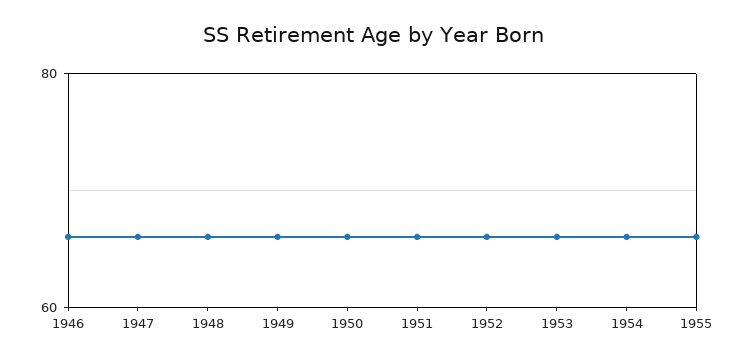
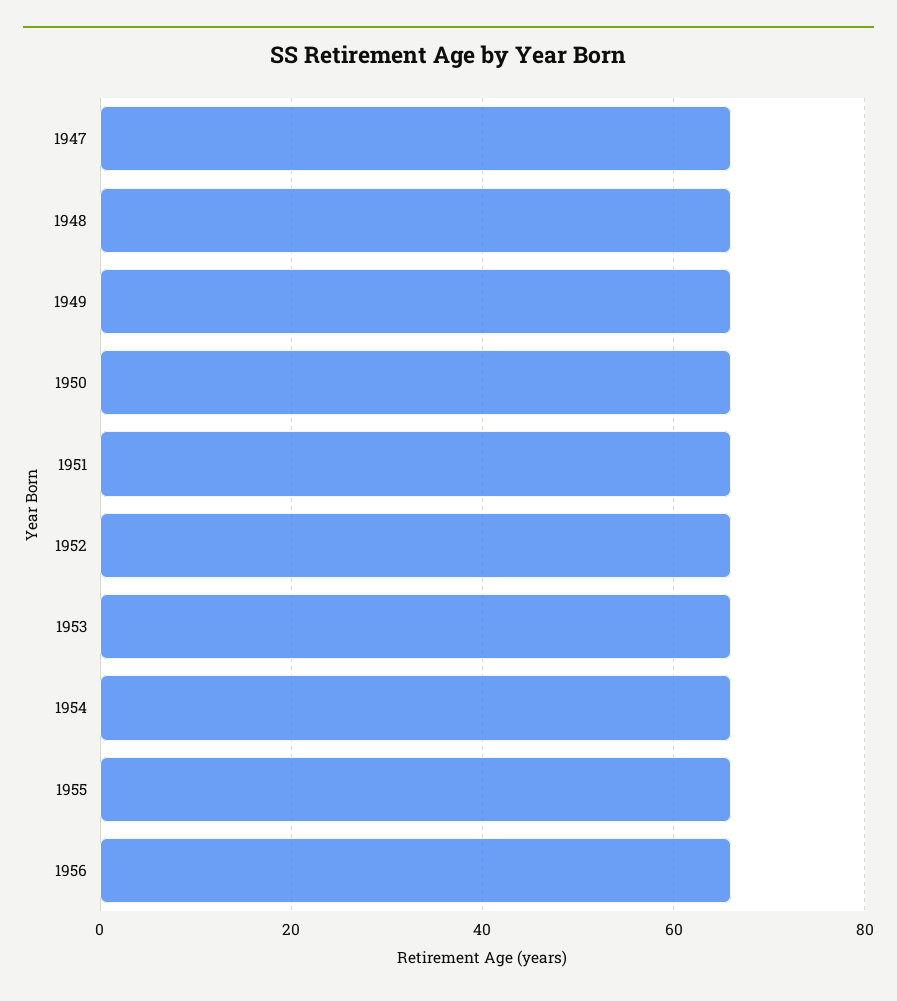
1946: 65 -> none
1956: none -> 65

